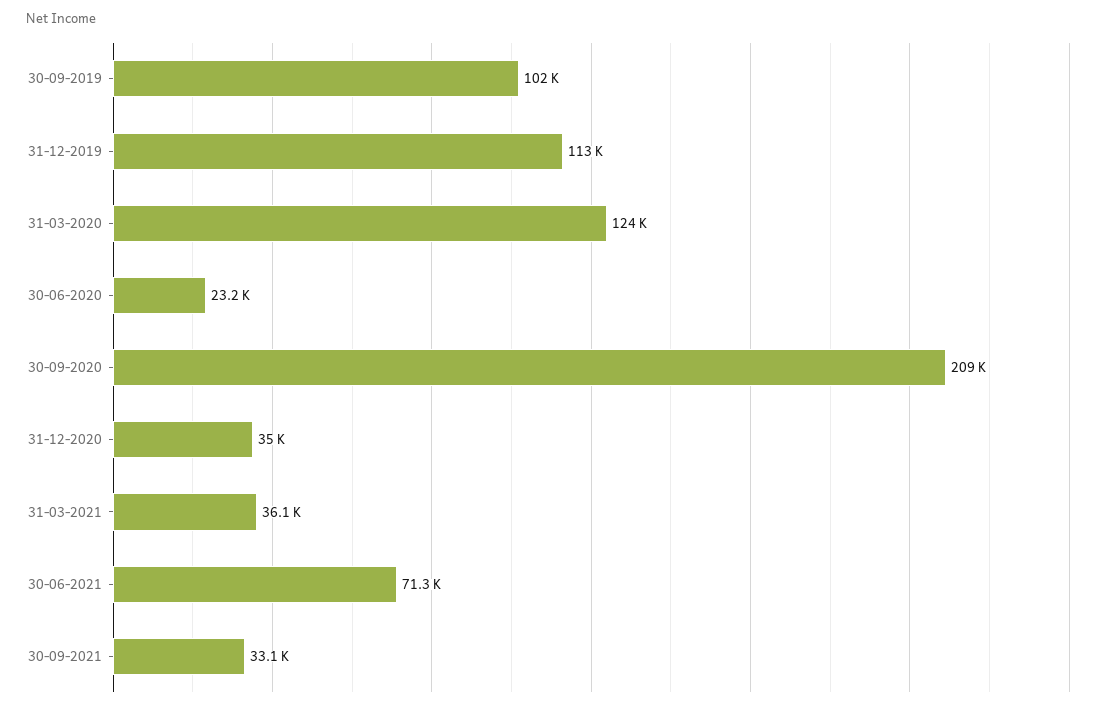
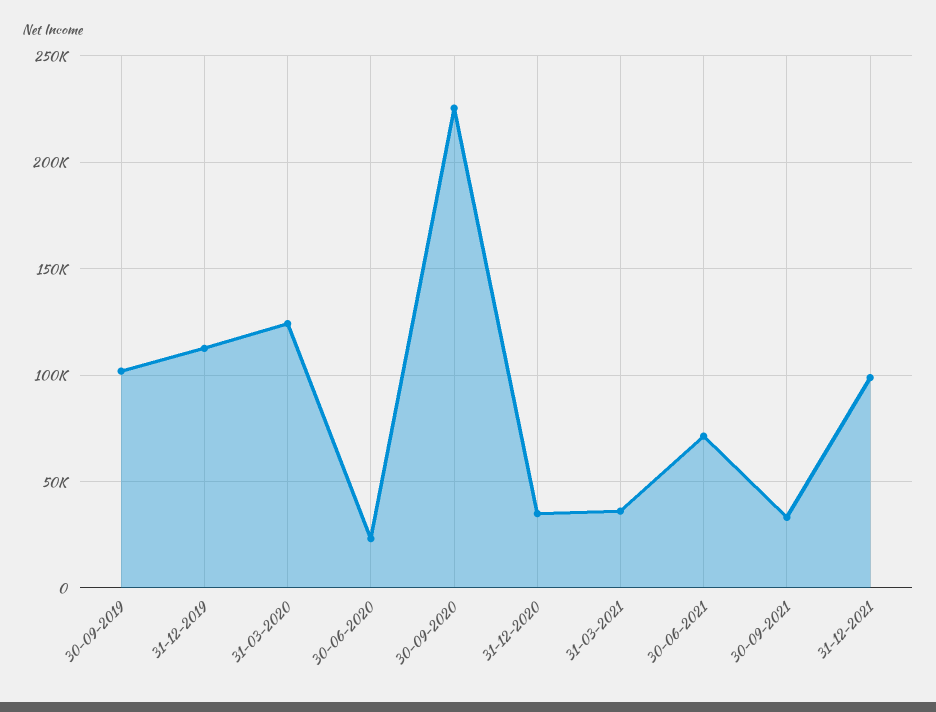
30-09-2020: 209000 -> 225000
31-12-2021: none -> 100000

